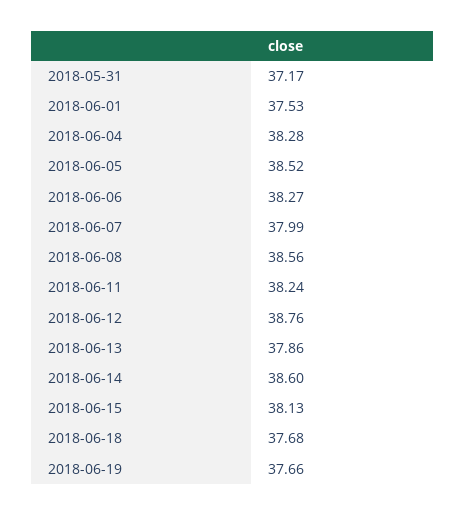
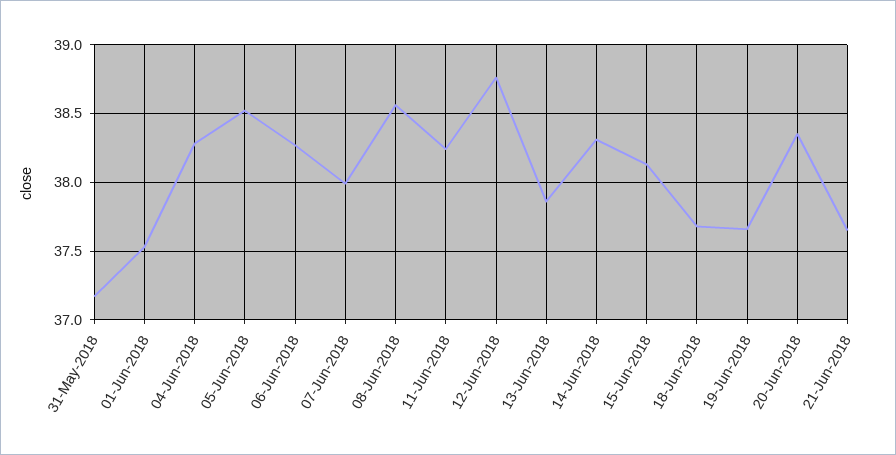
2018-06-14: 38.6 -> 38.3
20-Jun-2018: none -> 38.35
21-Jun-2018: none -> 37.65

